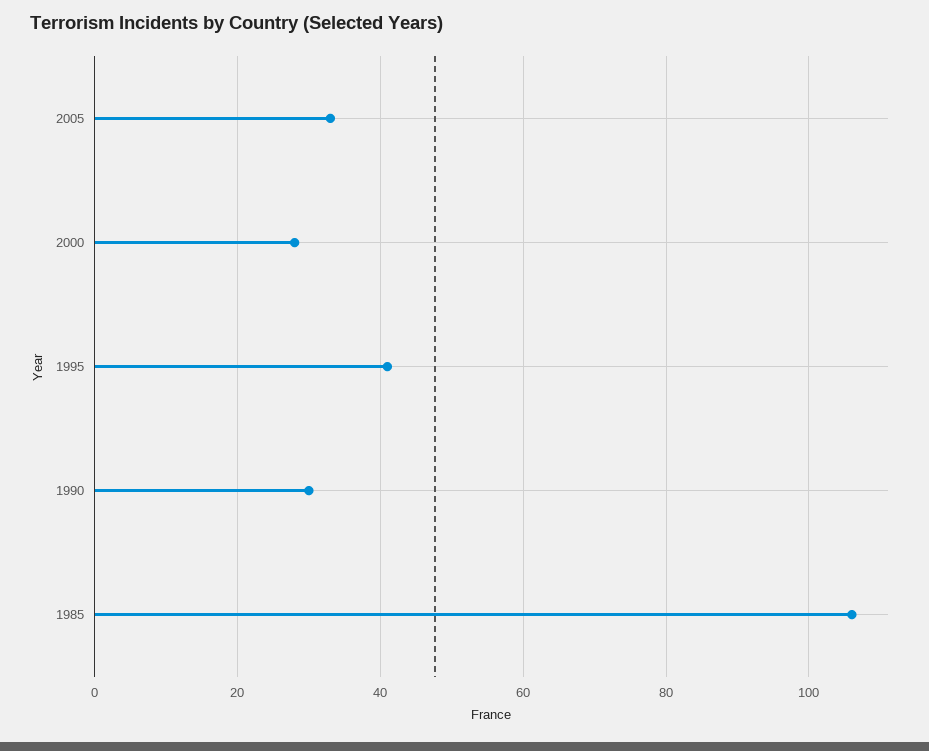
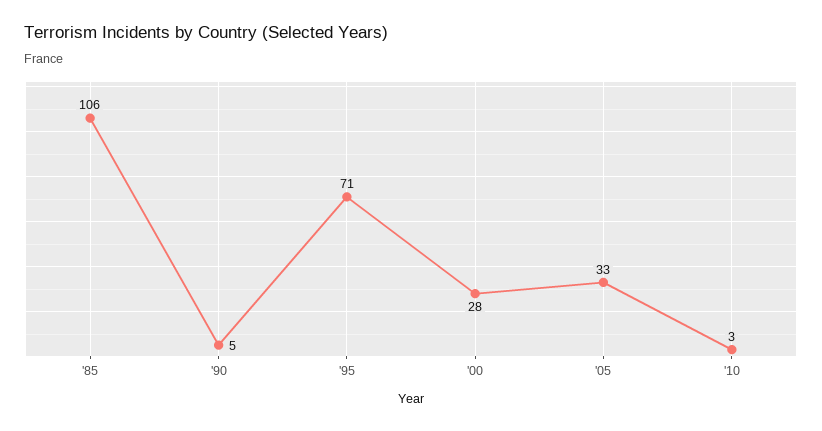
1995: 40 -> 71
1990: 30 -> 5
'10: none -> 3

